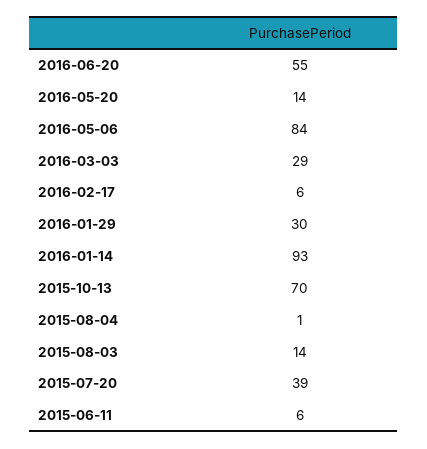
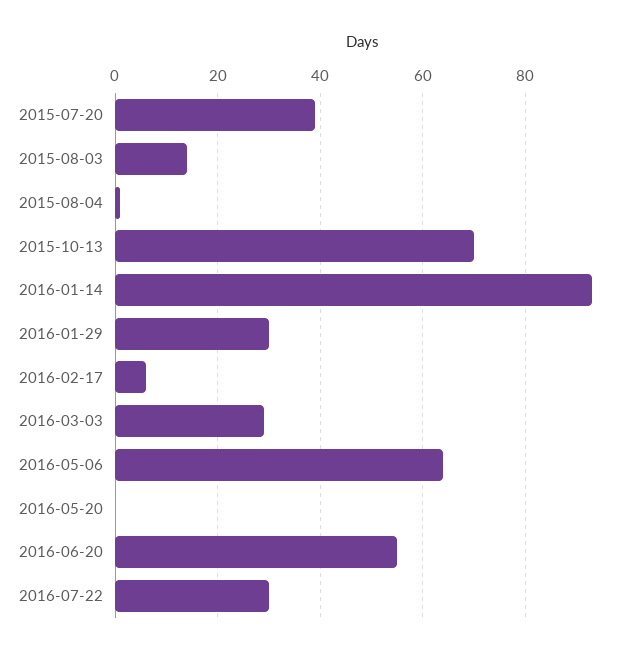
2016-05-20: 14 -> 0
2016-05-06: 84 -> 65
2015-06-11: 6 -> none
2016-07-22: none -> 30

